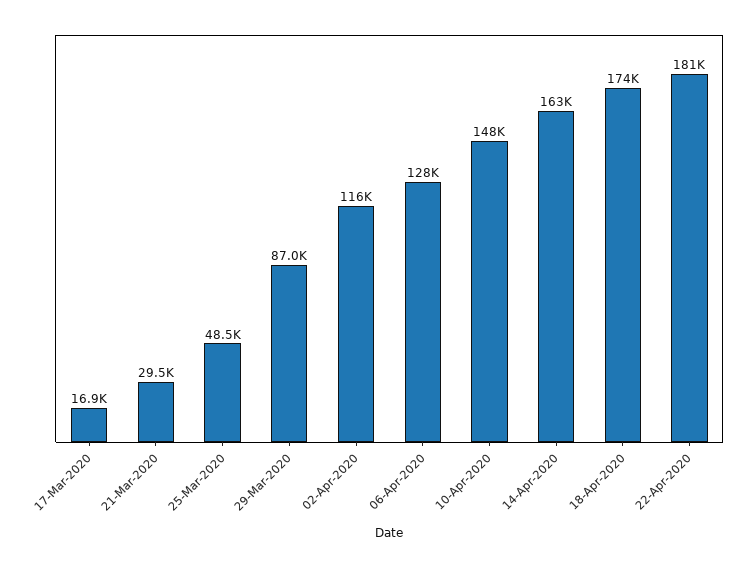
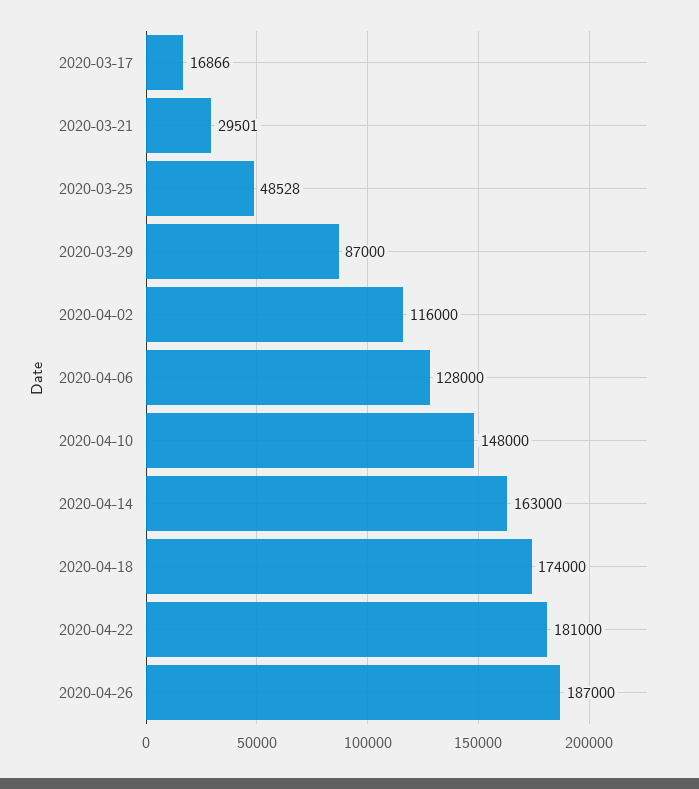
2020-04-26: none -> 187000

